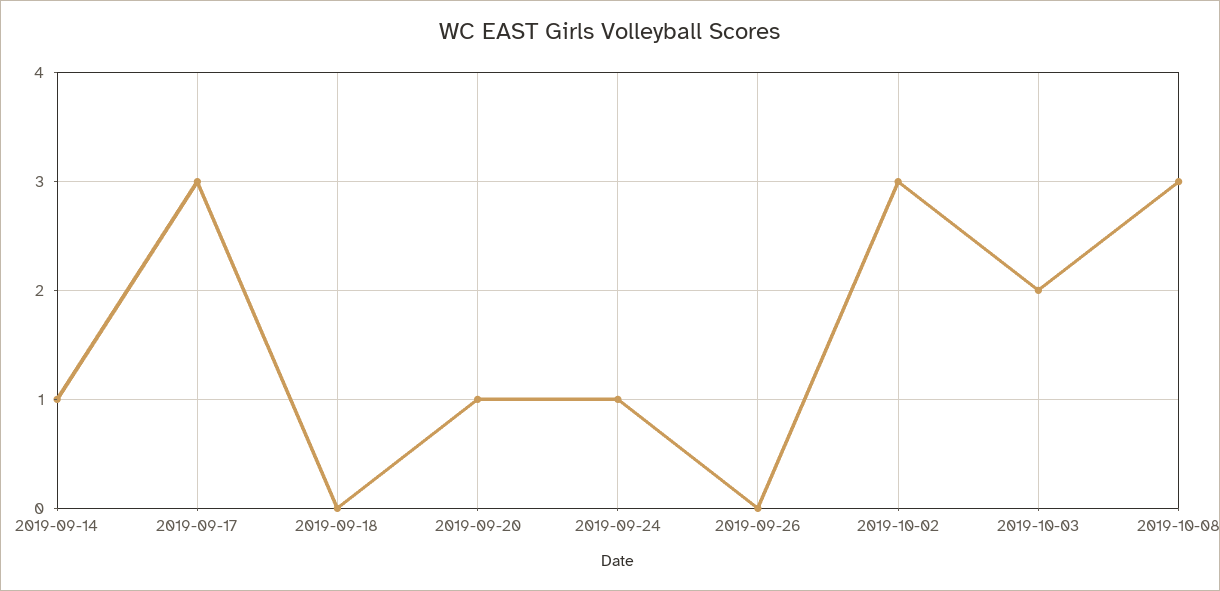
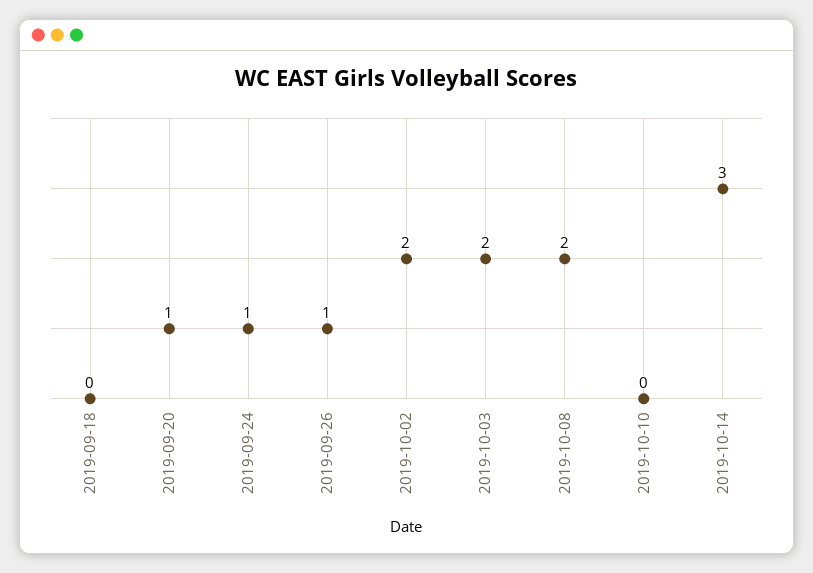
2019-09-14: 1 -> none
2019-09-17: 3 -> none
2019-09-26: 0 -> 1
2019-10-02: 3 -> 2
2019-10-08: 3 -> 2
2019-10-10: none -> 0
2019-10-14: none -> 3

